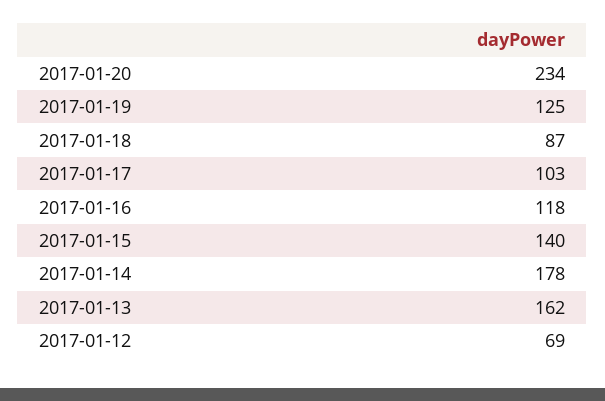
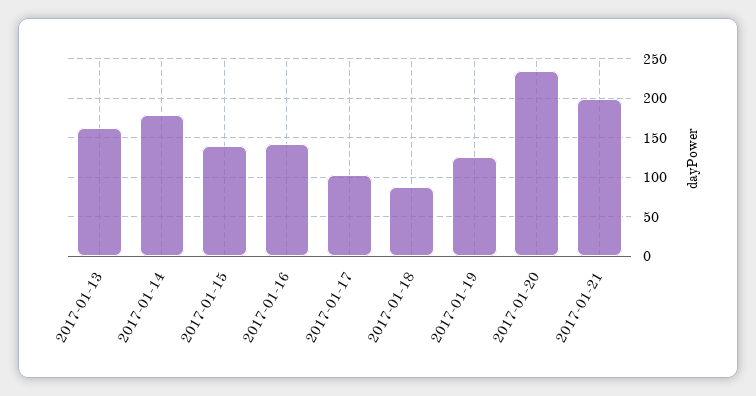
2017-01-16: 118 -> 140
2017-01-12: 69 -> none
2017-01-21: none -> 200

